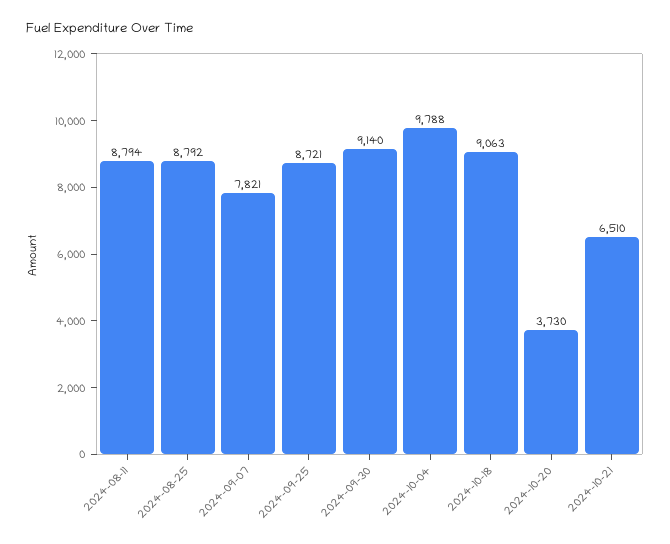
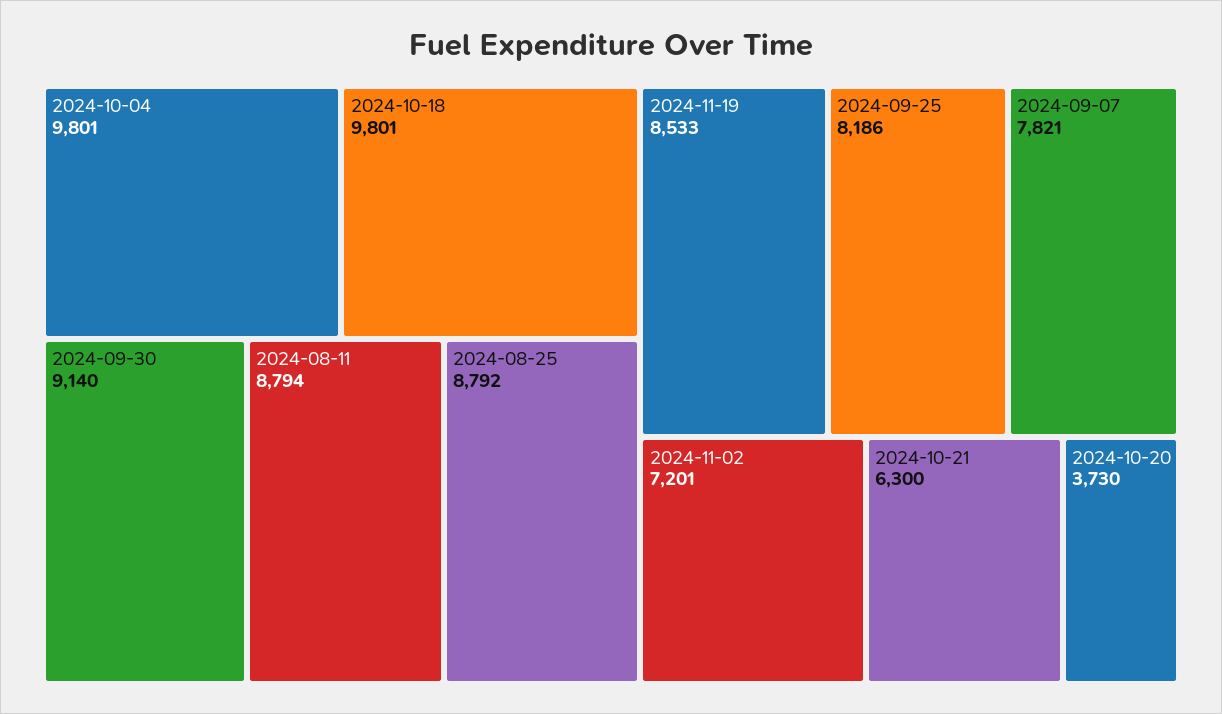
2024-09-25: 8721 -> 8186
2024-10-04: 9788 -> 9801
2024-10-18: 9063 -> 9801
2024-10-21: 6510 -> 6300
2024-11-19: none -> 8533
2024-11-02: none -> 7201

